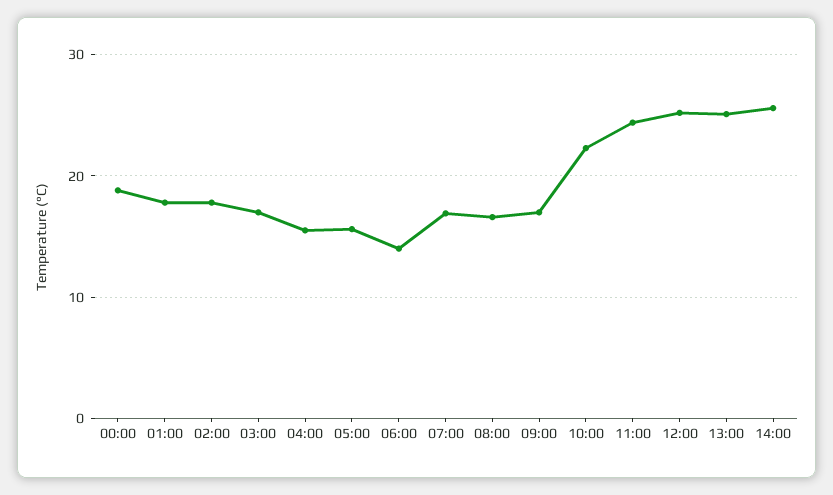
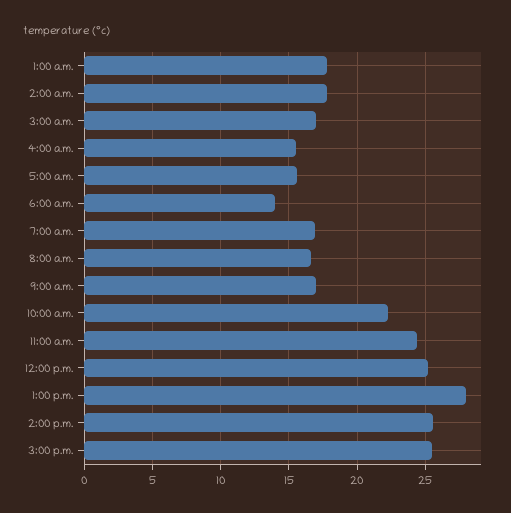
00:00: 19 -> none
13:00: 25 -> 28
3:00 p.m.: none -> 25.5

